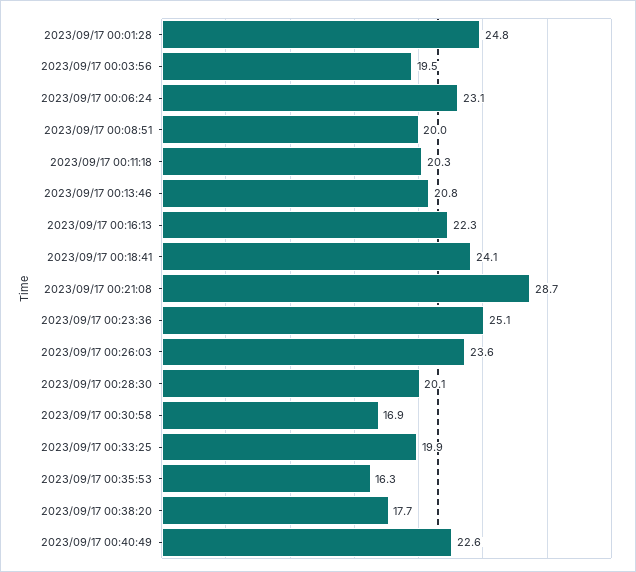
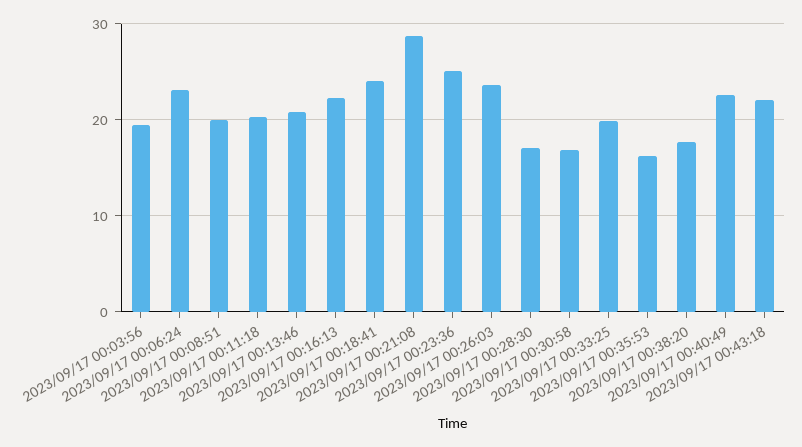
2023/09/17 00:01:28: 24.8 -> none
2023/09/17 00:28:30: 20.1 -> 17
2023/09/17 00:43:18: none -> 22

